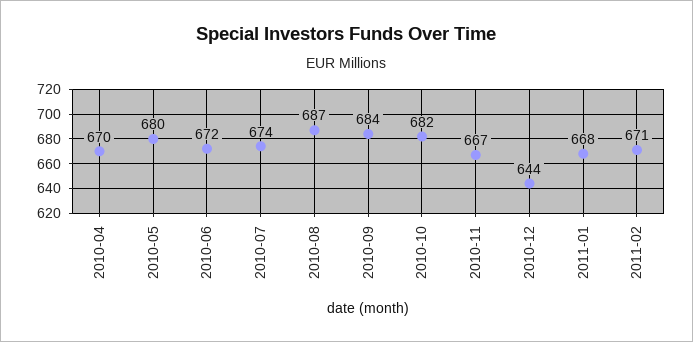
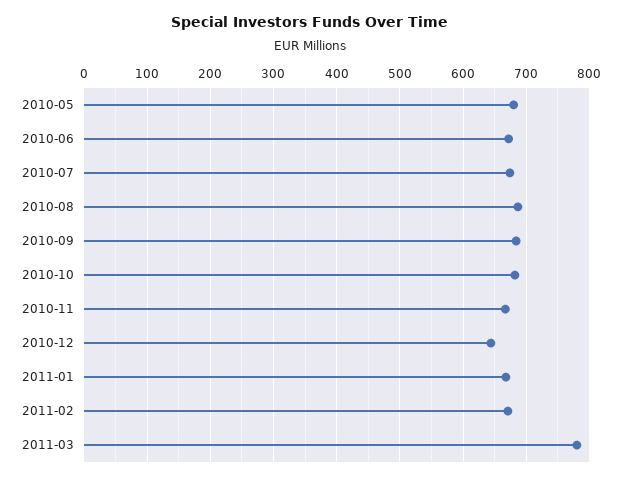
2010-04: 670 -> none
2011-03: none -> 780

